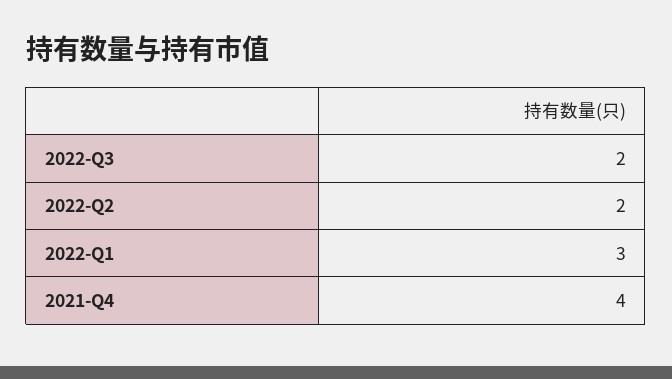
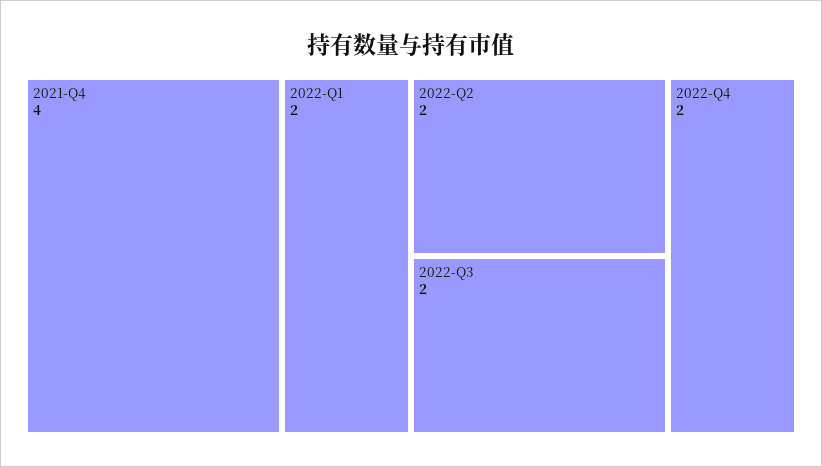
2022-Q1: 3 -> 2
2022-Q4: none -> 2

